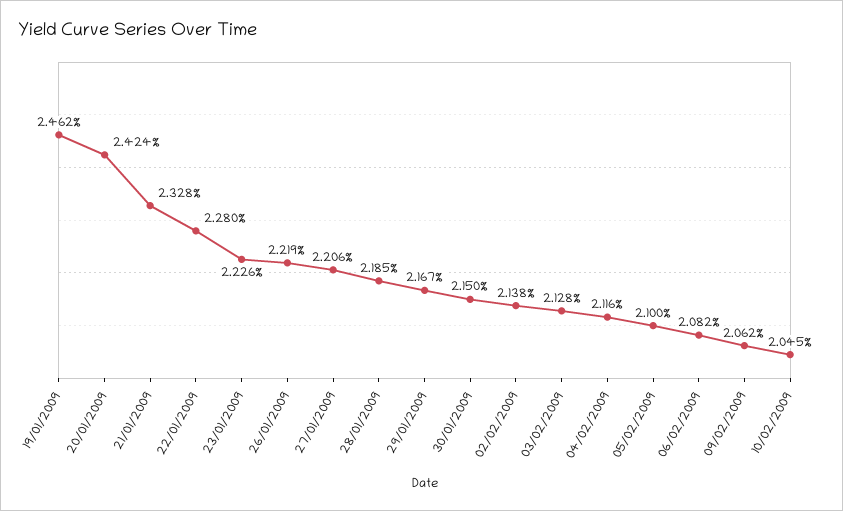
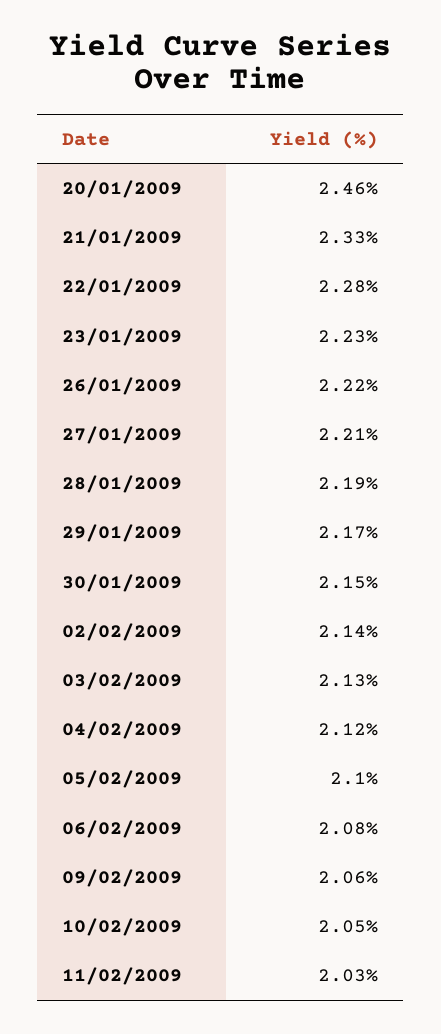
19/01/2009: 2.462 -> none
20/01/2009: 2.424 -> 2.46
11/02/2009: none -> 2.03

